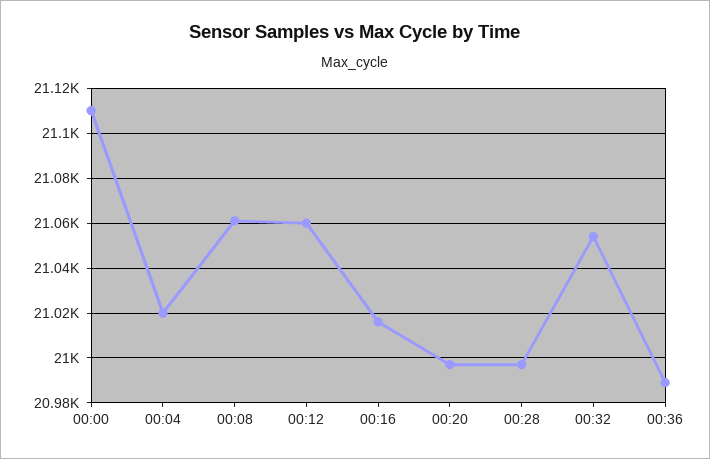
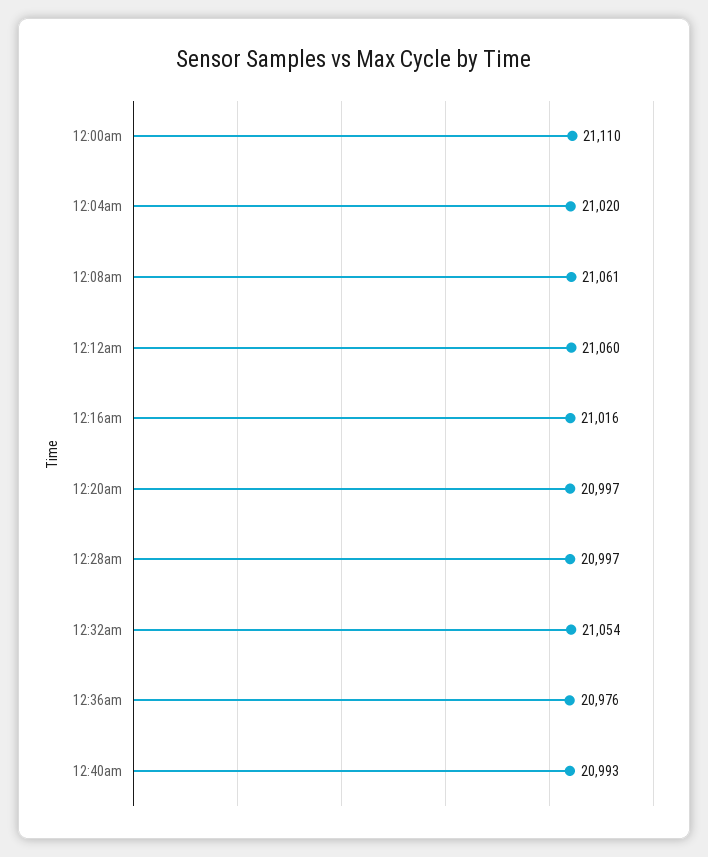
00:36: 20990 -> 20976
12:40am: none -> 20993

